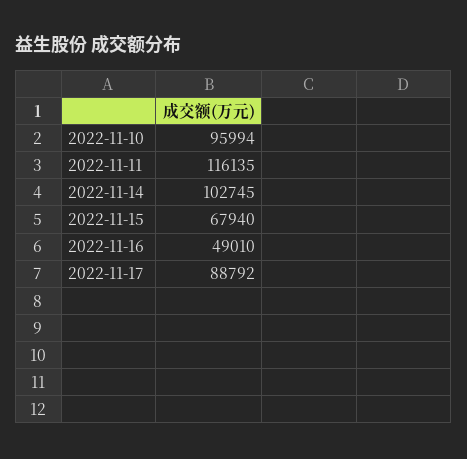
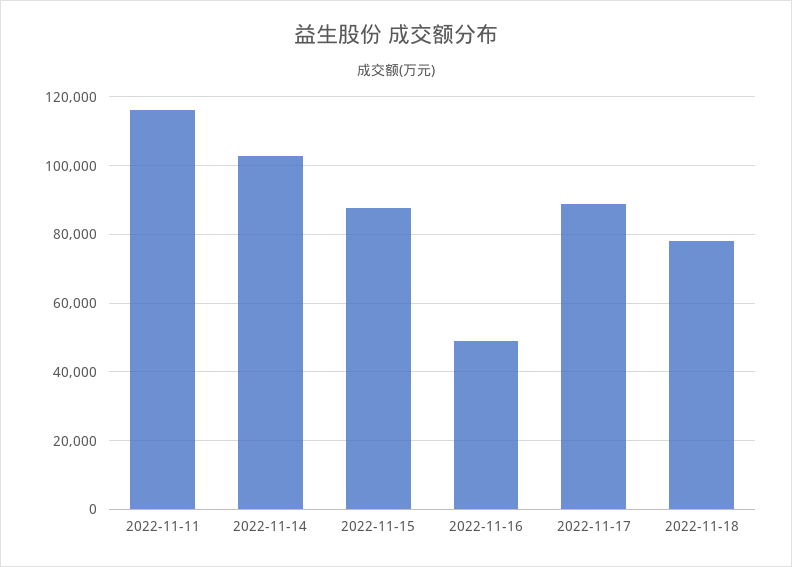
2022-11-10: 95994 -> none
2022-11-15: 67940 -> 88000
2022-11-18: none -> 78000

